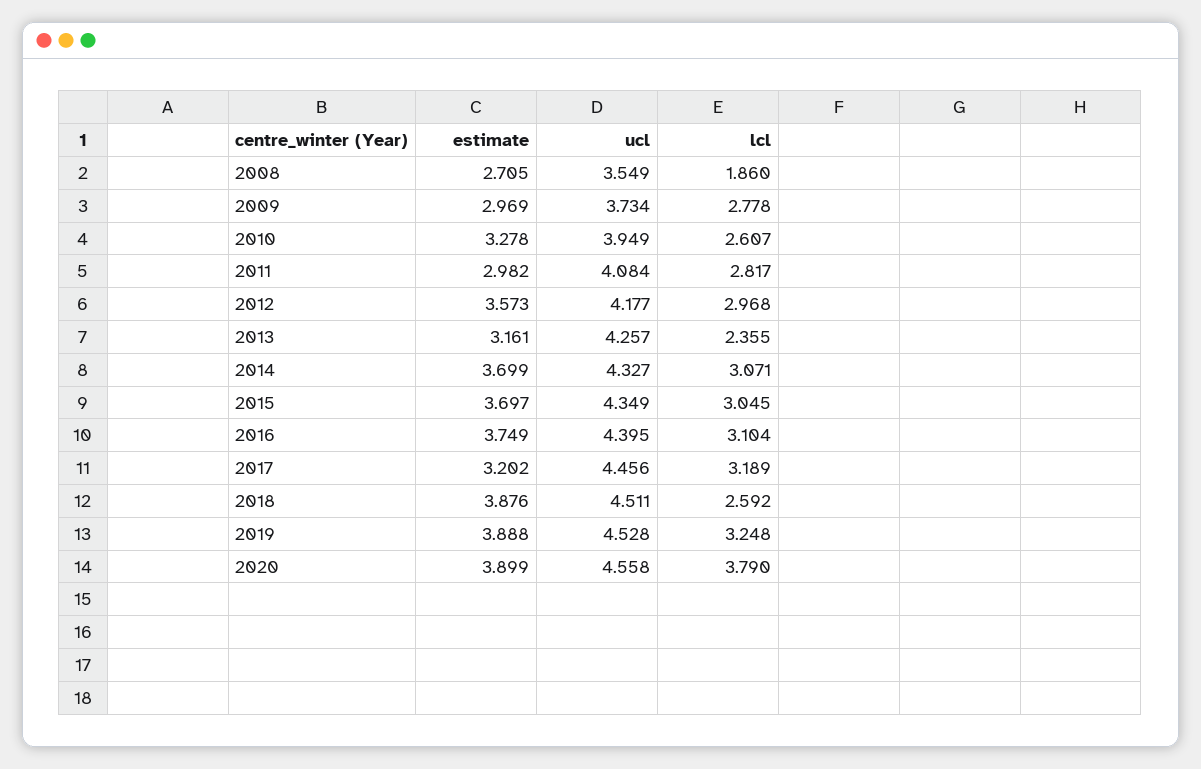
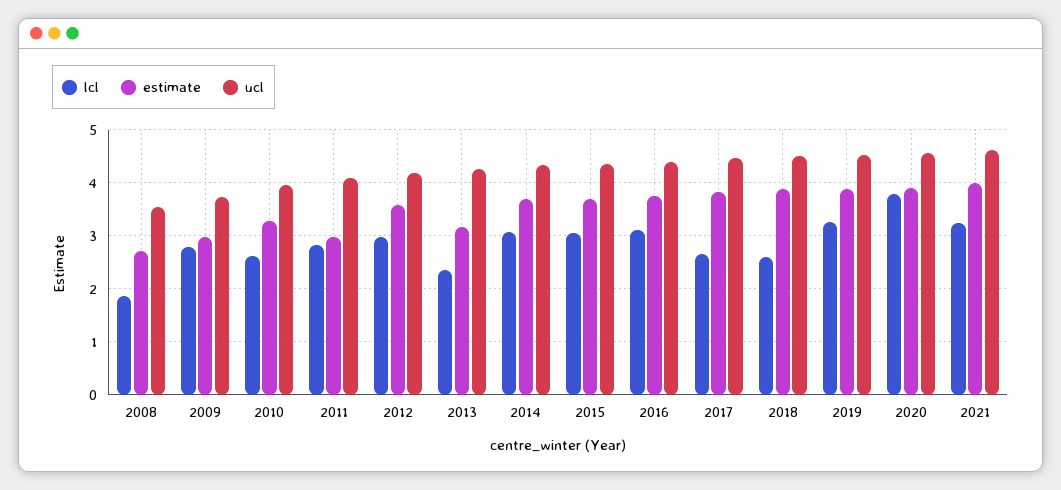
estimate, 2017: 3.202 -> 3.8
lcl, 2017: 3.189 -> 2.6
lcl, 2021: none -> 3.2
estimate, 2021: none -> 4
ucl, 2021: none -> 4.6

